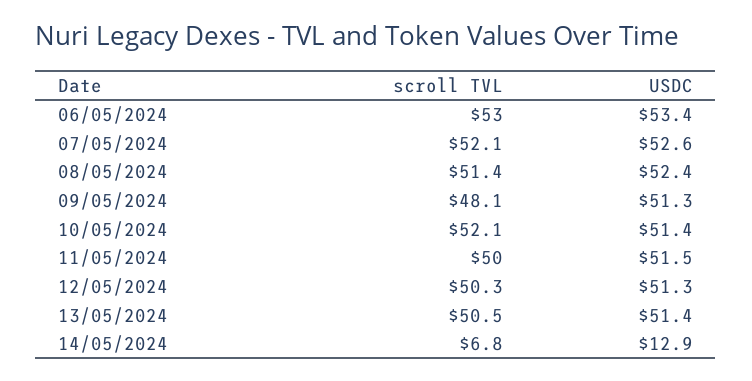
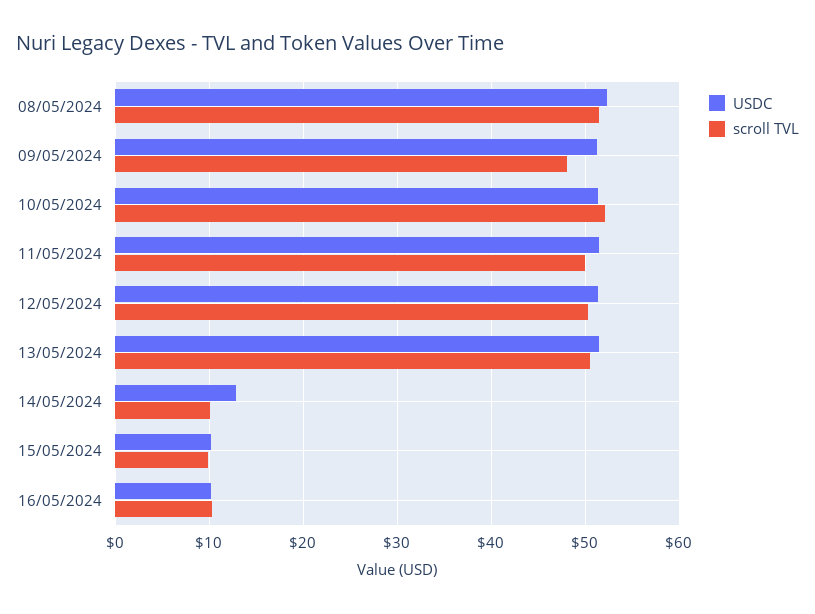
scroll TVL, 06/05/2024: 53 -> none
USDC, 06/05/2024: 53.4 -> none
scroll TVL, 07/05/2024: 52.1 -> none
USDC, 07/05/2024: 52.6 -> none
scroll TVL, 14/05/2024: 6.8 -> 10
USDC, 15/05/2024: none -> 10
scroll TVL, 15/05/2024: none -> 10
USDC, 16/05/2024: none -> 10
scroll TVL, 16/05/2024: none -> 10

